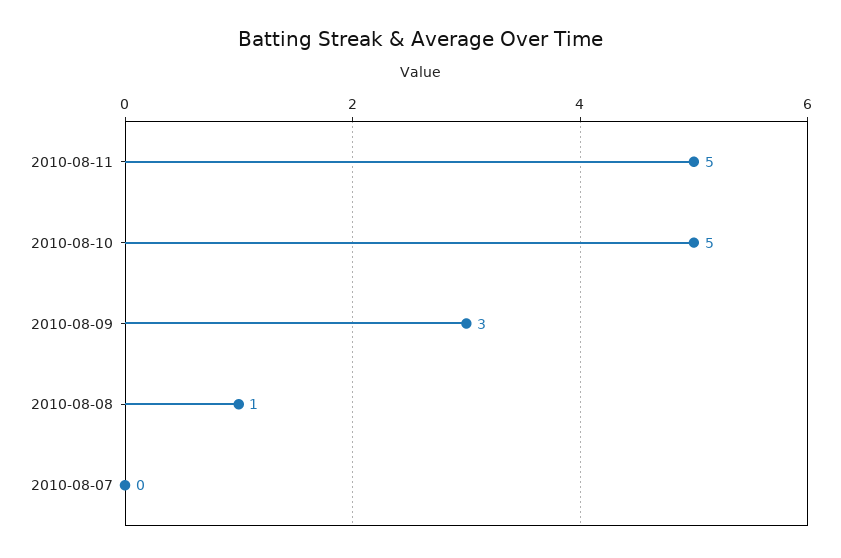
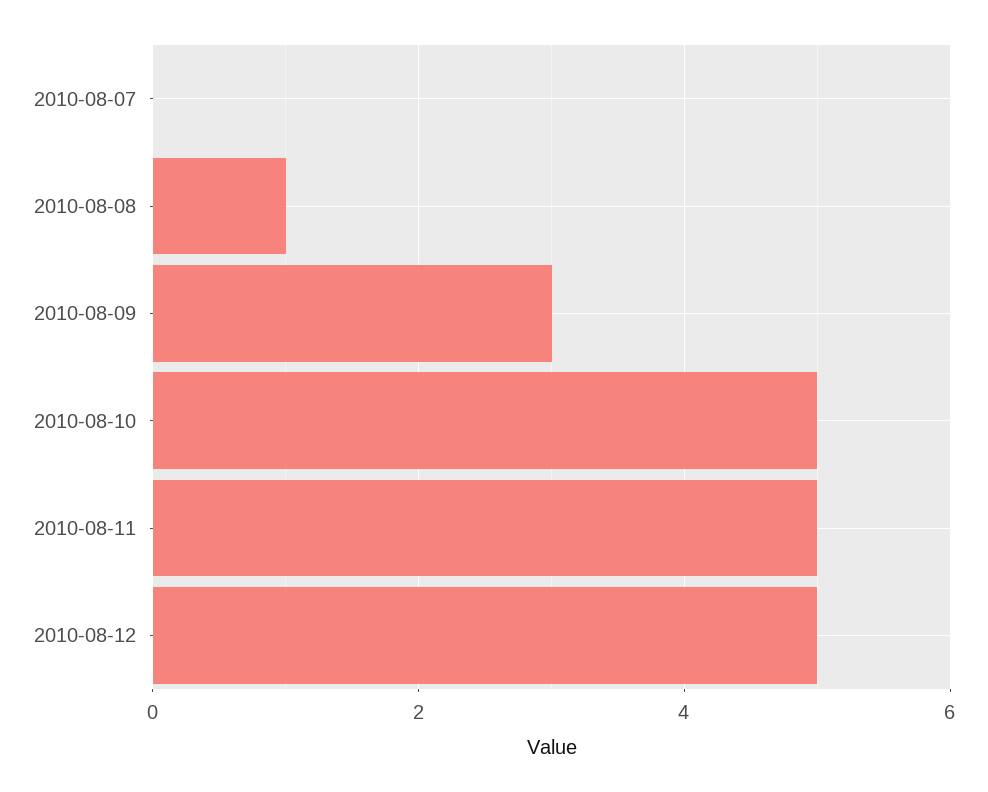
2010-08-12: none -> 5

